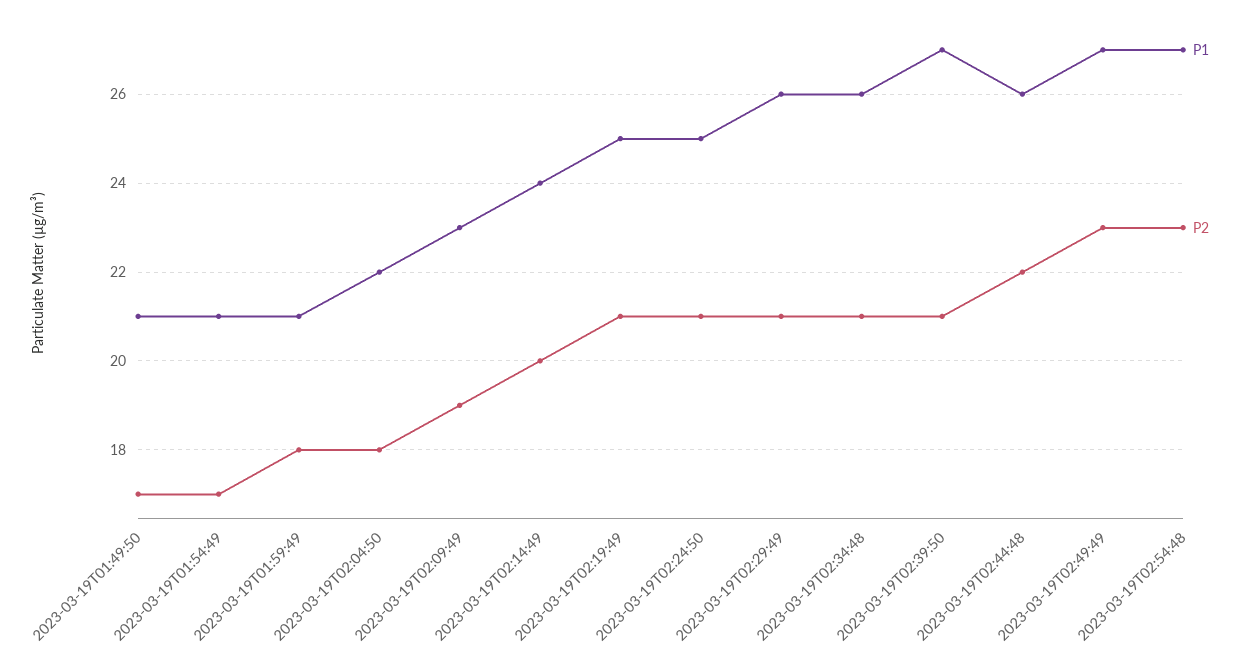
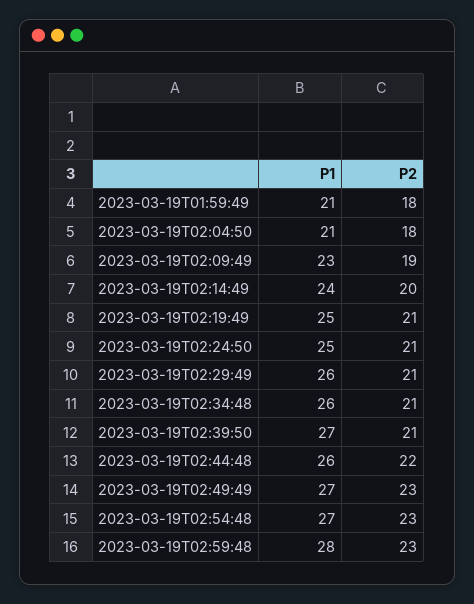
P1, 2023-03-19T01:49:50: 21 -> none
P2, 2023-03-19T01:49:50: 17 -> none
P1, 2023-03-19T01:54:49: 21 -> none
P2, 2023-03-19T01:54:49: 17 -> none
P1, 2023-03-19T02:04:50: 22 -> 21
P1, 2023-03-19T02:59:48: none -> 28
P2, 2023-03-19T02:59:48: none -> 23

